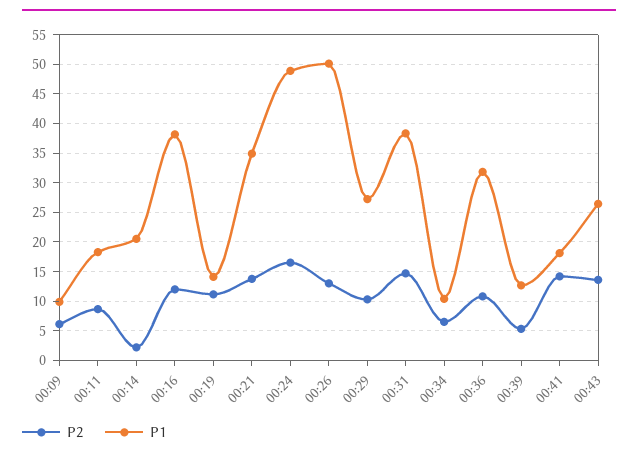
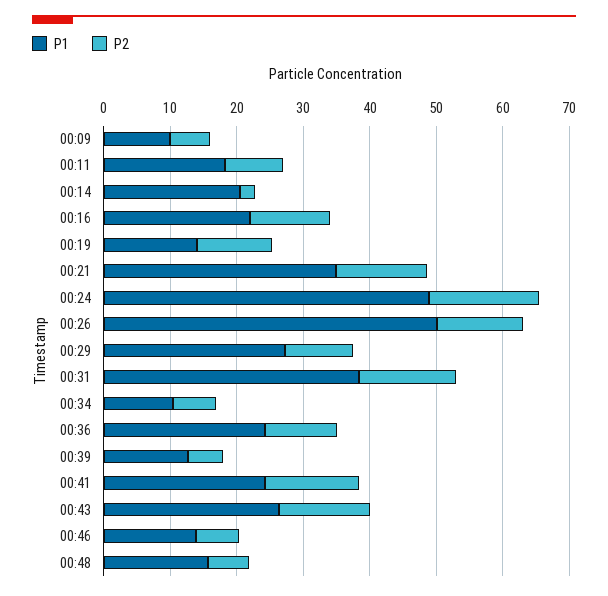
P1, 00:16: 37.5 -> 22
P1, 00:36: 32.5 -> 24
P1, 00:41: 17.5 -> 24
P1, 00:46: none -> 14
P2, 00:46: none -> 6
P1, 00:48: none -> 16
P2, 00:48: none -> 6

